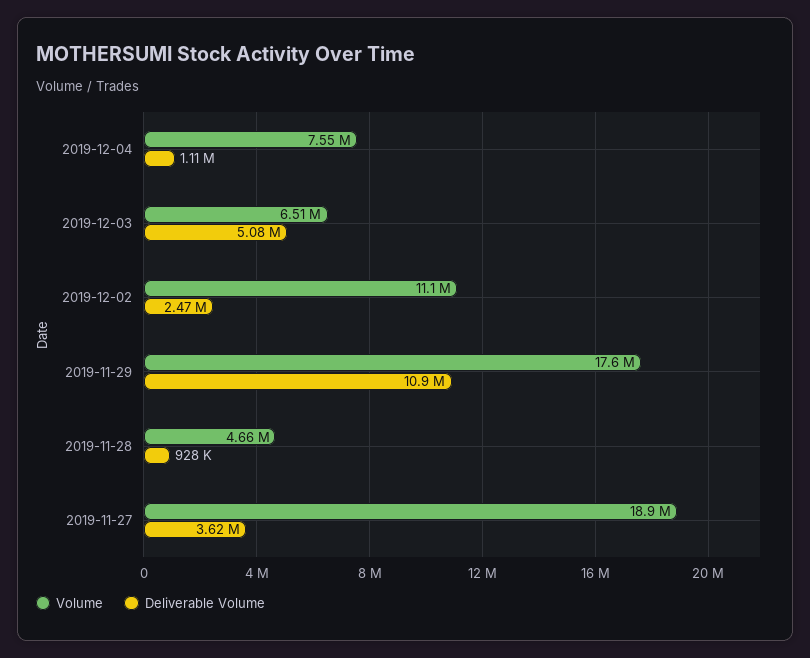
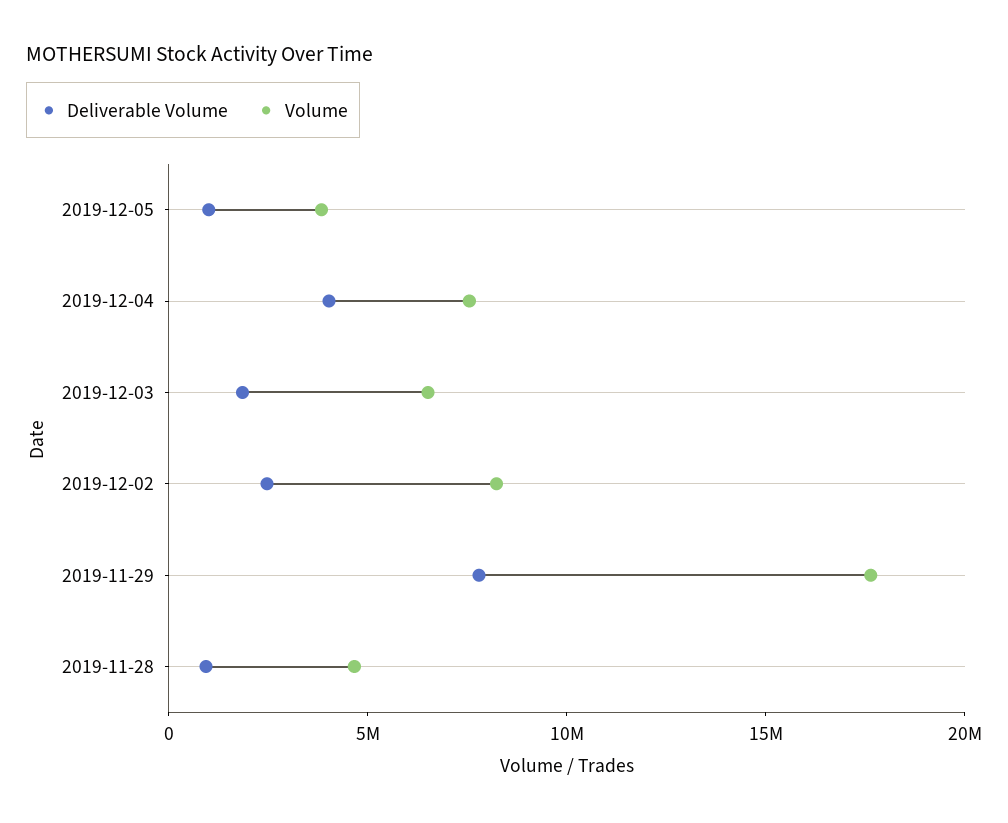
Deliverable Volume, 2019-12-04: 1110000 -> 4000000
Deliverable Volume, 2019-12-03: 5080000 -> 2000000
Volume, 2019-12-02: 11100000 -> 8000000
Deliverable Volume, 2019-11-29: 10900000 -> 8000000
Volume, 2019-11-27: 18900000 -> none
Deliverable Volume, 2019-11-27: 3620000 -> none
Deliverable Volume, 2019-12-05: none -> 1000000
Volume, 2019-12-05: none -> 4000000

